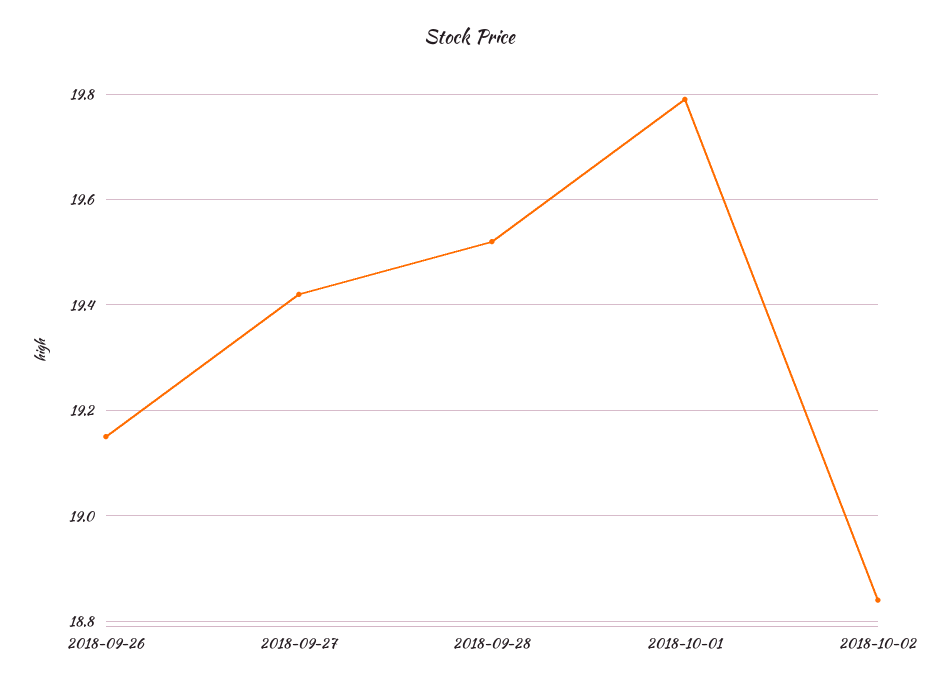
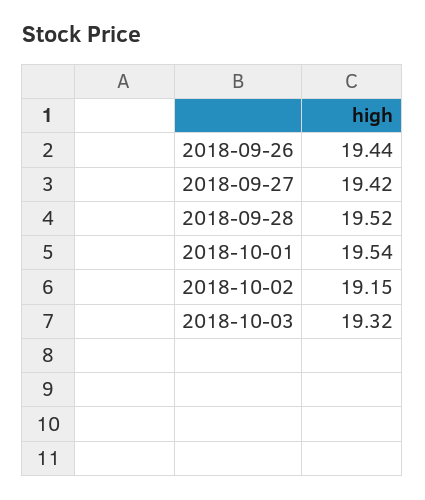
2018-09-26: 19.15 -> 19.44
2018-10-01: 19.8 -> 19.54
2018-10-02: 18.85 -> 19.15
2018-10-03: none -> 19.32

